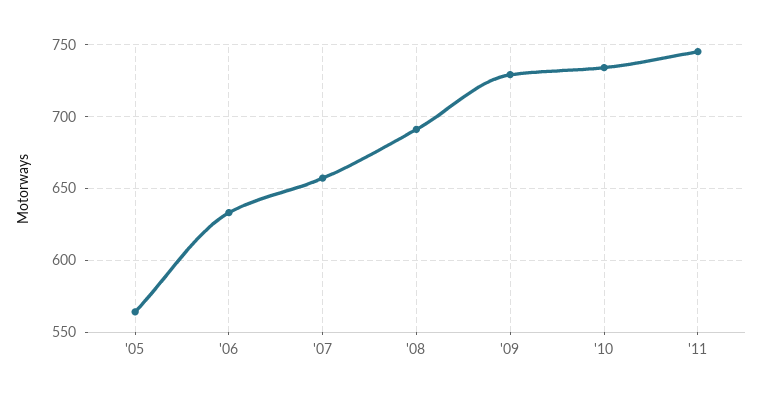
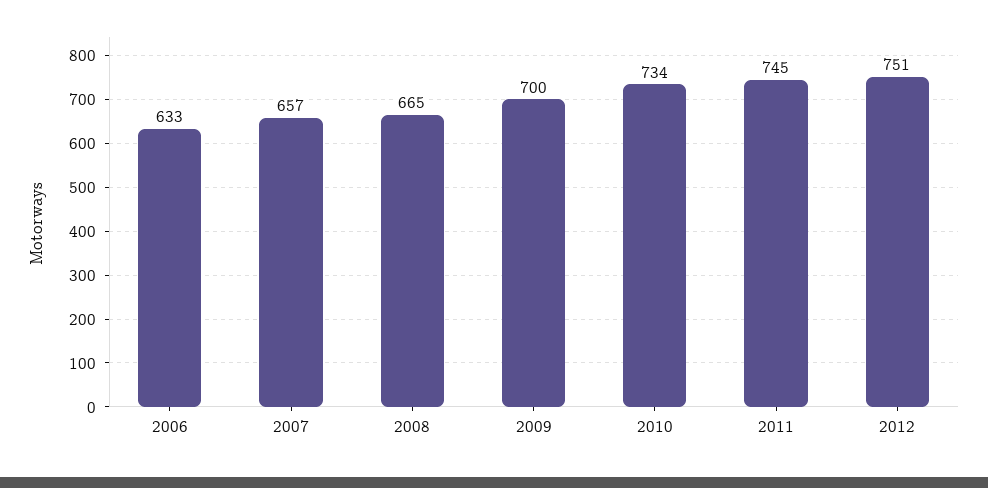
'05: 565 -> none
'08: 690 -> 665
'09: 730 -> 700
2012: none -> 751

